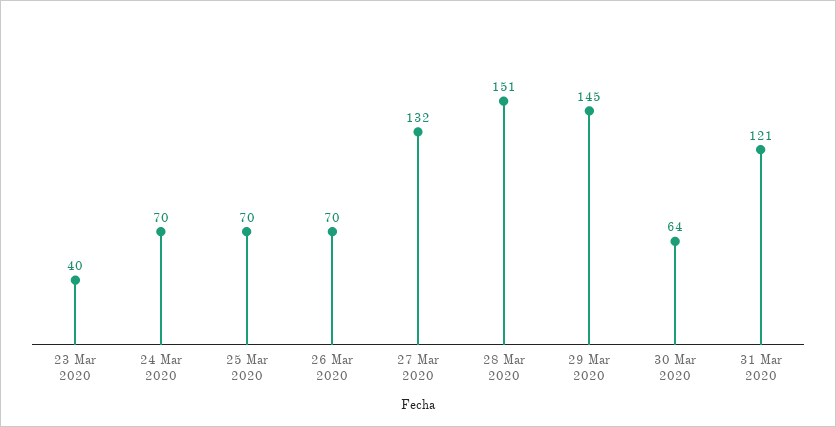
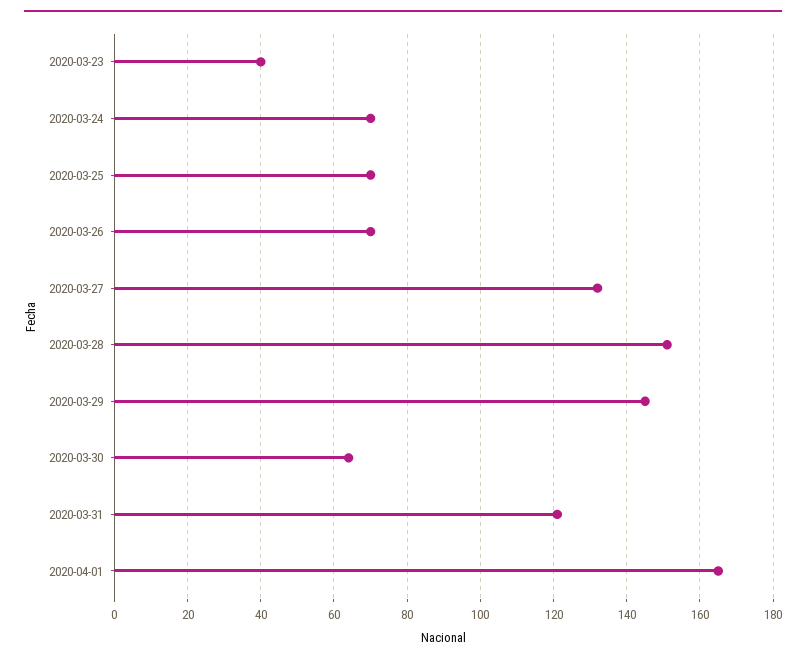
2020-04-01: none -> 165

